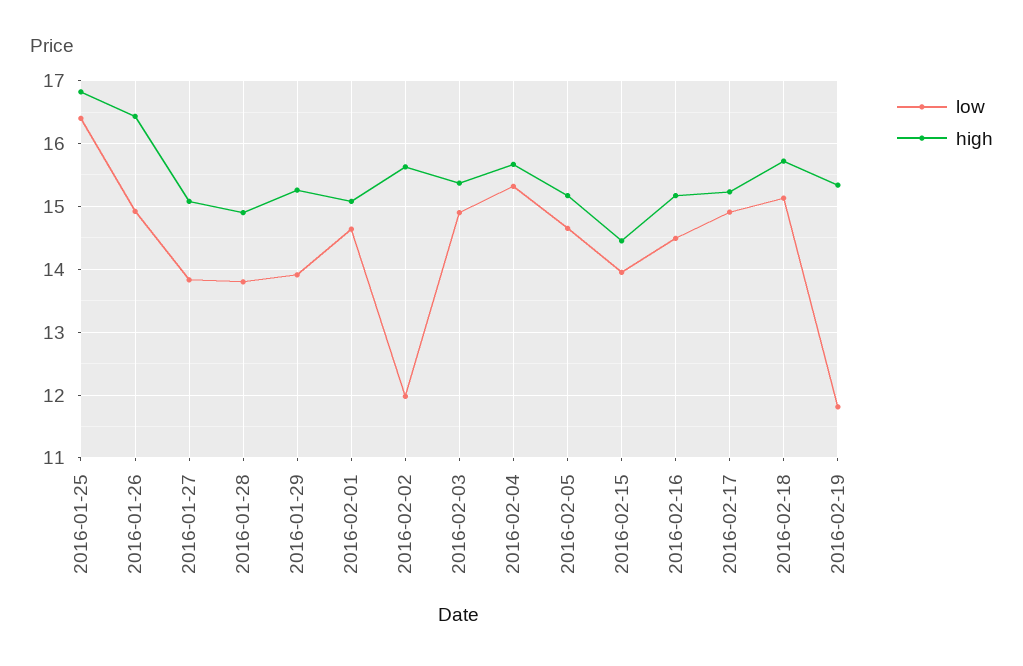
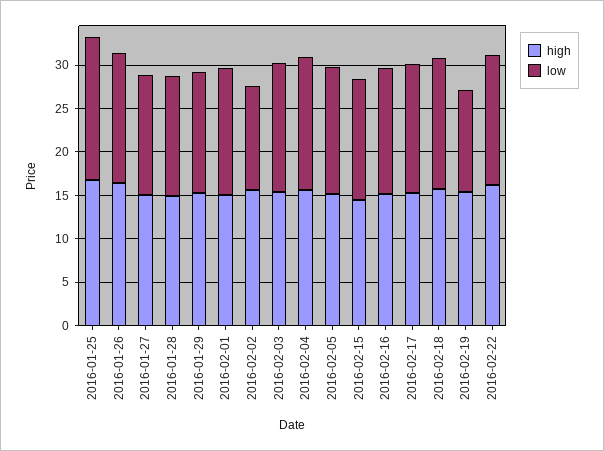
high, 2016-02-22: none -> 16
low, 2016-02-22: none -> 15

